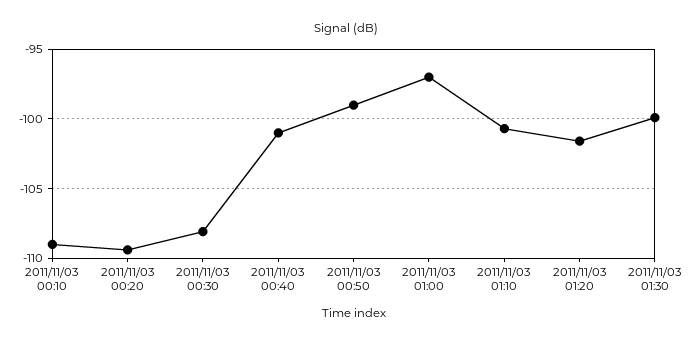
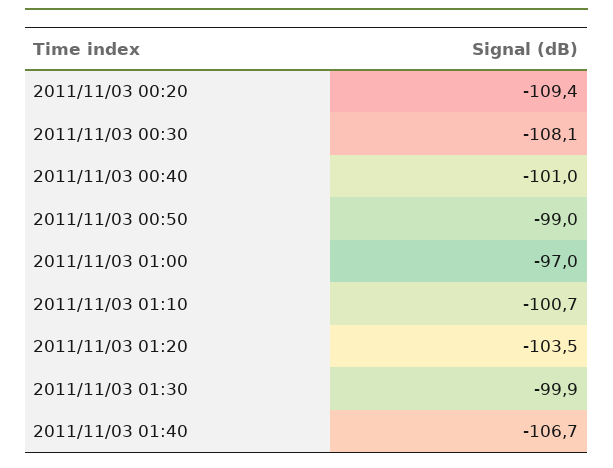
2011/11/03 00:10: -109 -> none
2011/11/03 01:20: -101.5 -> -103.5
2011/11/03 01:40: none -> -106.7

